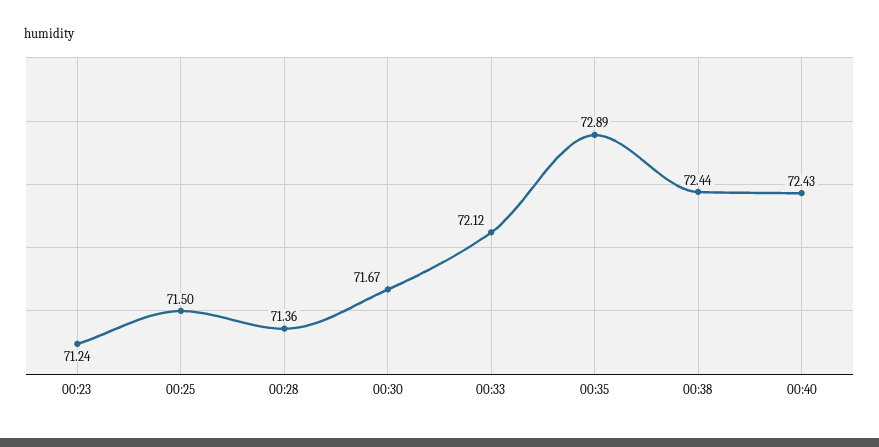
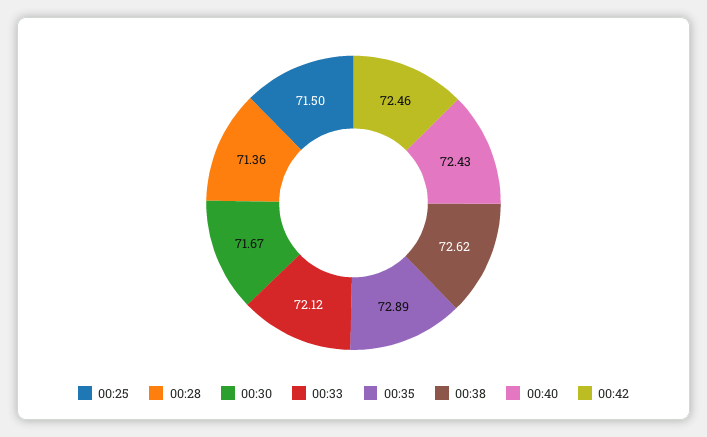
00:23: 71.24 -> none
00:38: 72.44 -> 72.62
00:42: none -> 72.46

